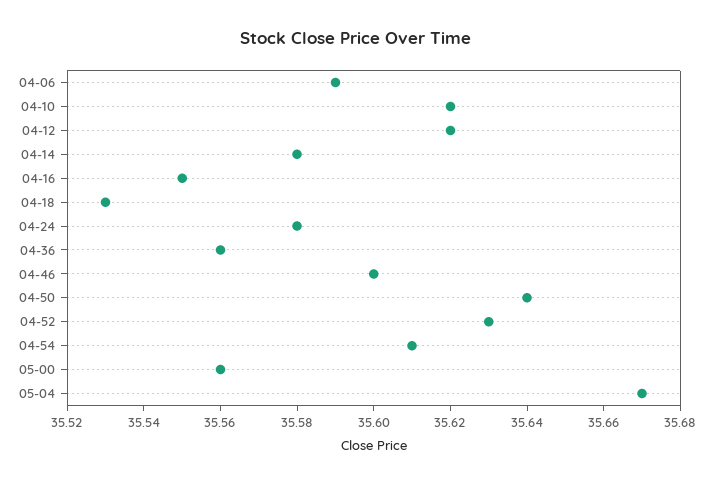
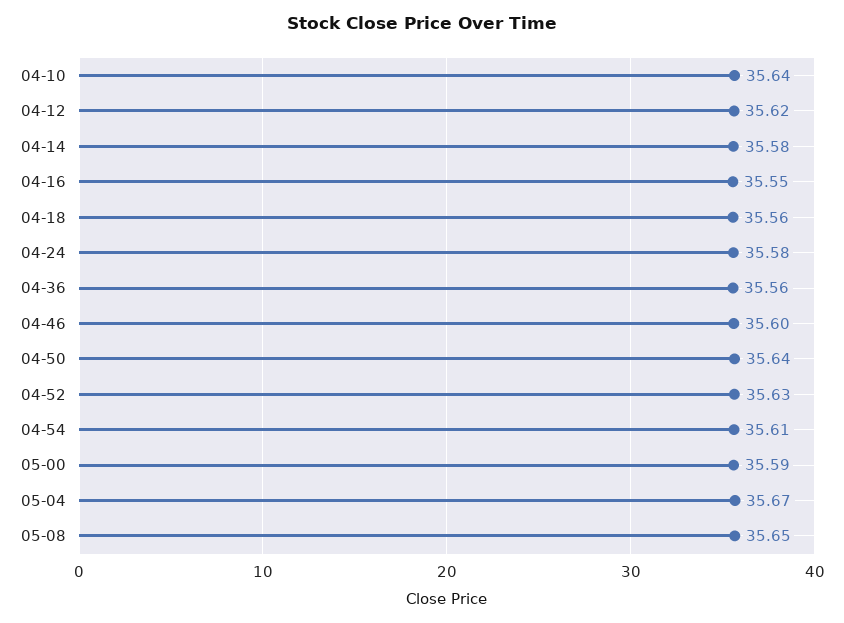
04-06: 35.59 -> none
04-10: 35.62 -> 35.64
04-18: 35.53 -> 35.56
05-00: 35.56 -> 35.59
05-08: none -> 35.65

